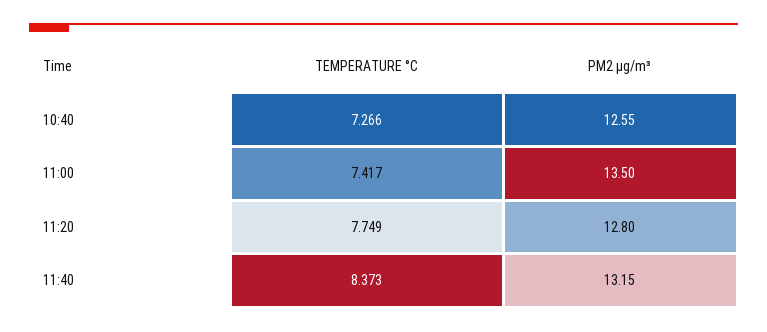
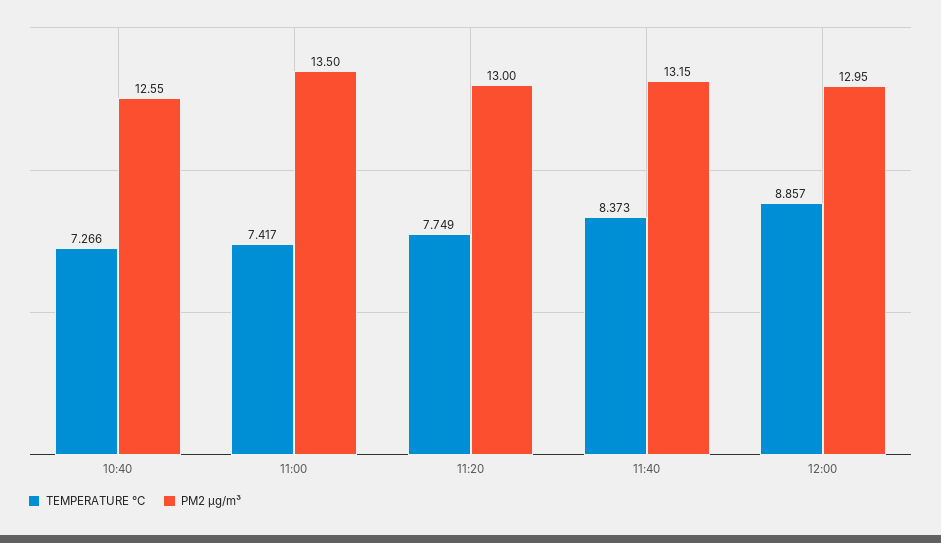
PM2 µg/m³, 11:20: 12.8 -> 13
TEMPERATURE °C, 12:00: none -> 8.857
PM2 µg/m³, 12:00: none -> 12.95

